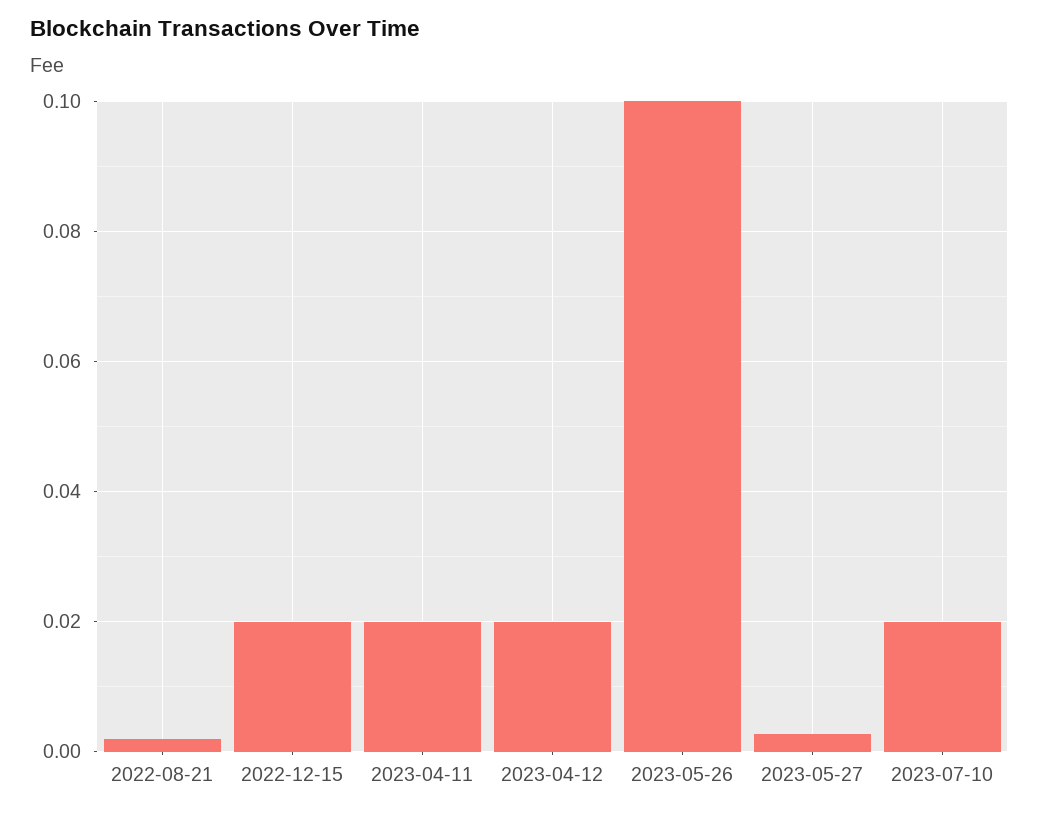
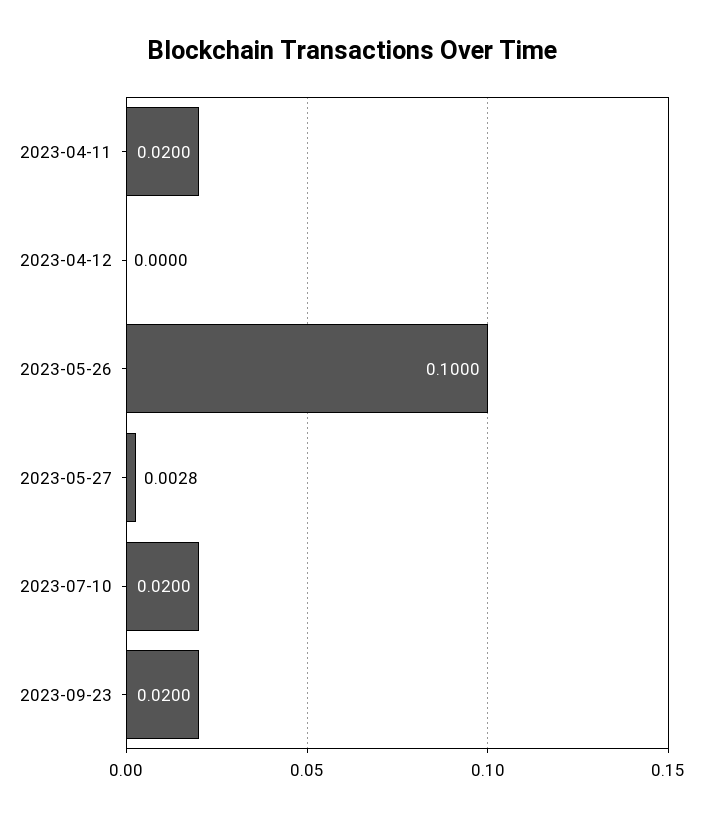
2022-08-21: 0.002 -> none
2022-12-15: 0.02 -> none
2023-04-12: 0.02 -> 0
2023-09-23: none -> 0.02

